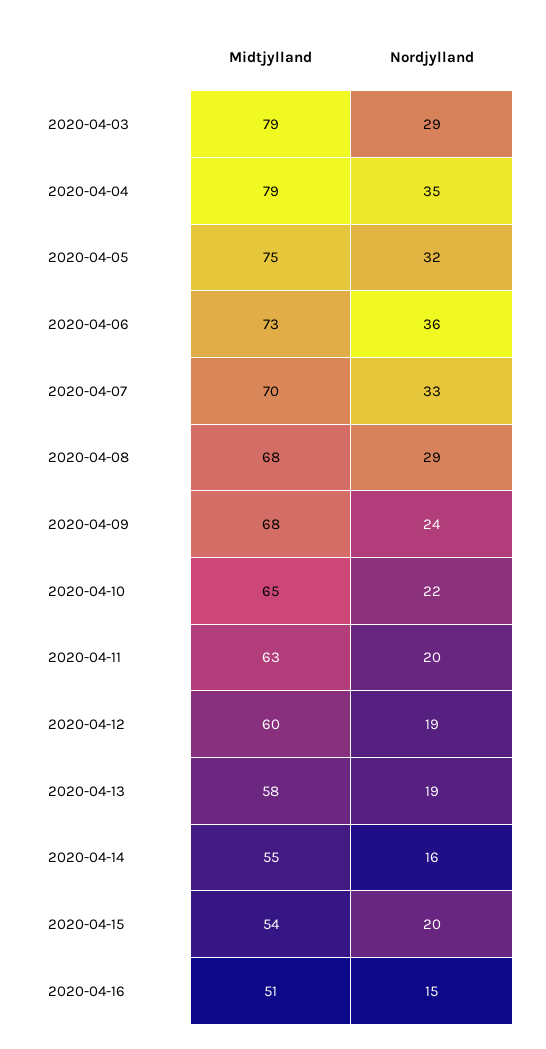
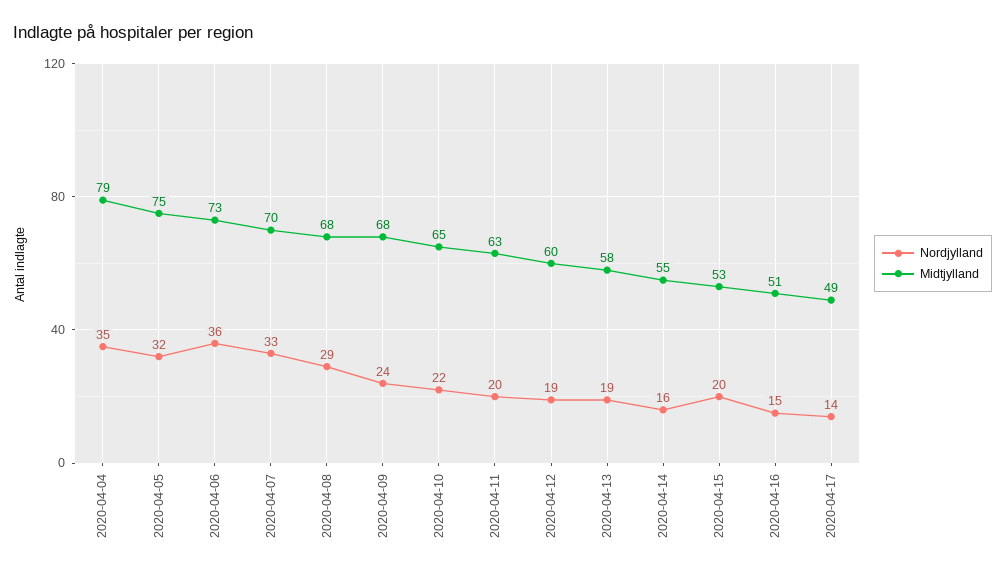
Midtjylland, 2020-04-03: 79 -> none
Nordjylland, 2020-04-03: 29 -> none
Midtjylland, 2020-04-15: 54 -> 53
Nordjylland, 2020-04-17: none -> 14
Midtjylland, 2020-04-17: none -> 49

